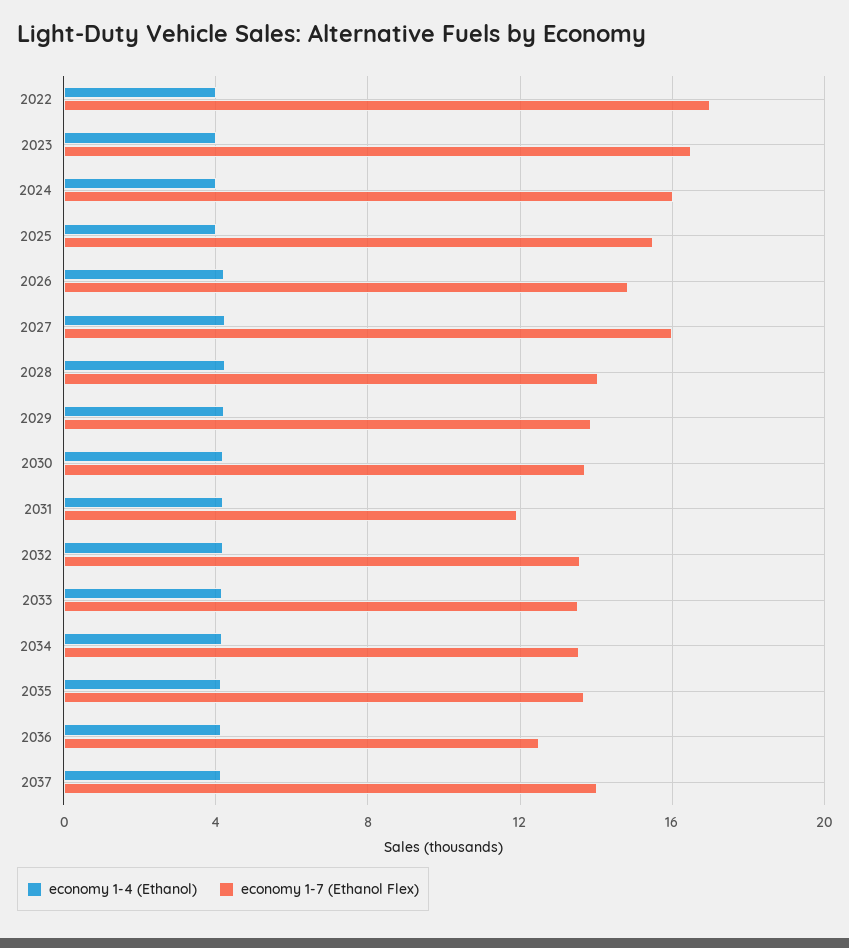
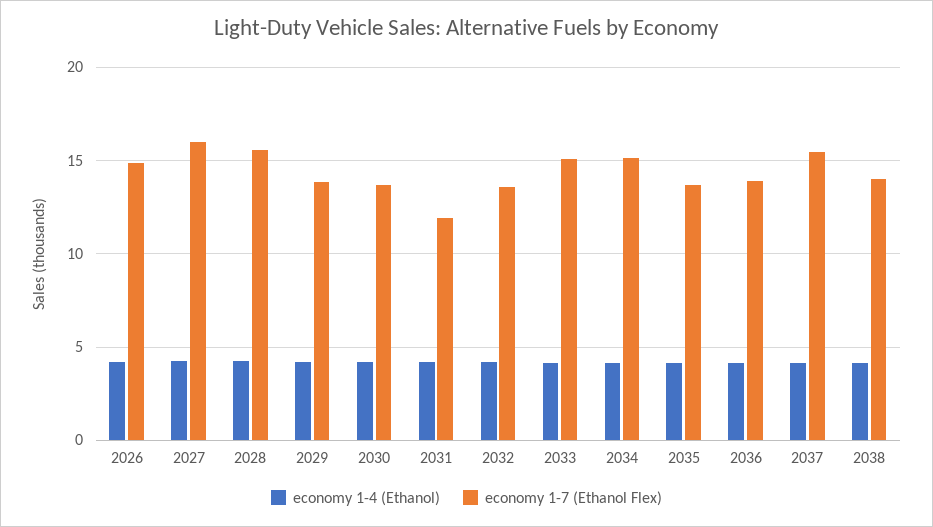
economy 1-4 (Ethanol), 2022: 4 -> none
economy 1-7 (Ethanol Flex), 2022: 17 -> none
economy 1-4 (Ethanol), 2023: 4 -> none
economy 1-7 (Ethanol Flex), 2023: 16.5 -> none
economy 1-4 (Ethanol), 2024: 4 -> none
economy 1-7 (Ethanol Flex), 2024: 16 -> none
economy 1-4 (Ethanol), 2025: 4 -> none
economy 1-7 (Ethanol Flex), 2025: 15.5 -> none
economy 1-7 (Ethanol Flex), 2028: 14 -> 15.5
economy 1-7 (Ethanol Flex), 2033: 13.5 -> 15
economy 1-7 (Ethanol Flex), 2034: 13.5 -> 15
economy 1-7 (Ethanol Flex), 2036: 12.5 -> 14
economy 1-7 (Ethanol Flex), 2037: 14 -> 15.5
economy 1-4 (Ethanol), 2038: none -> 4
economy 1-7 (Ethanol Flex), 2038: none -> 14

